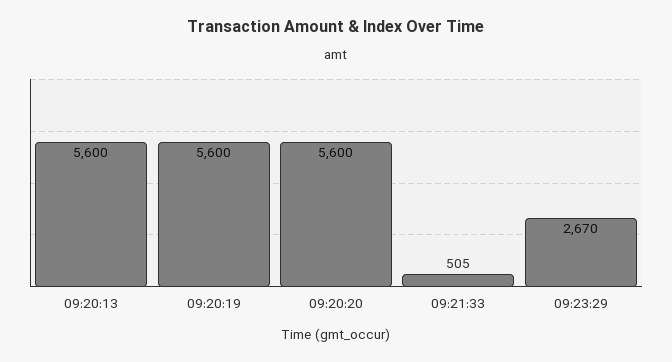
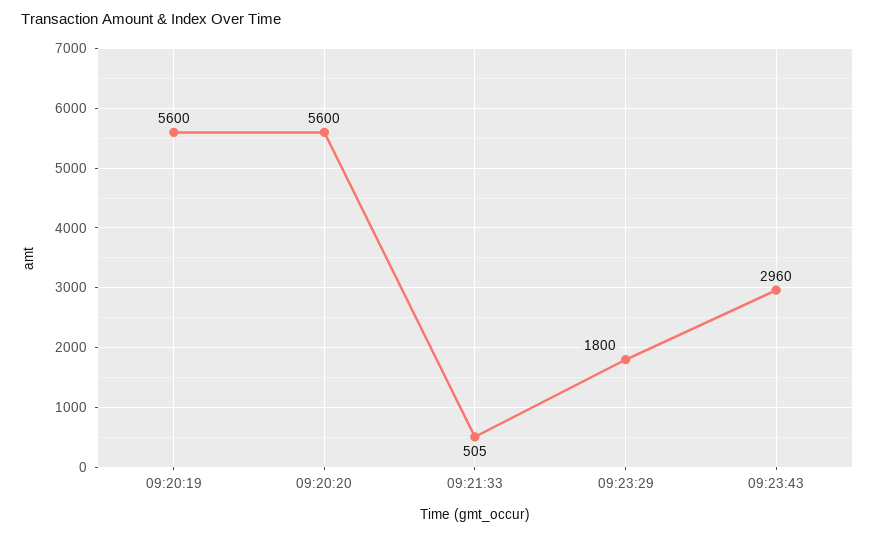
09:20:13: 5600 -> none
09:23:29: 2670 -> 1800
09:23:43: none -> 2960

